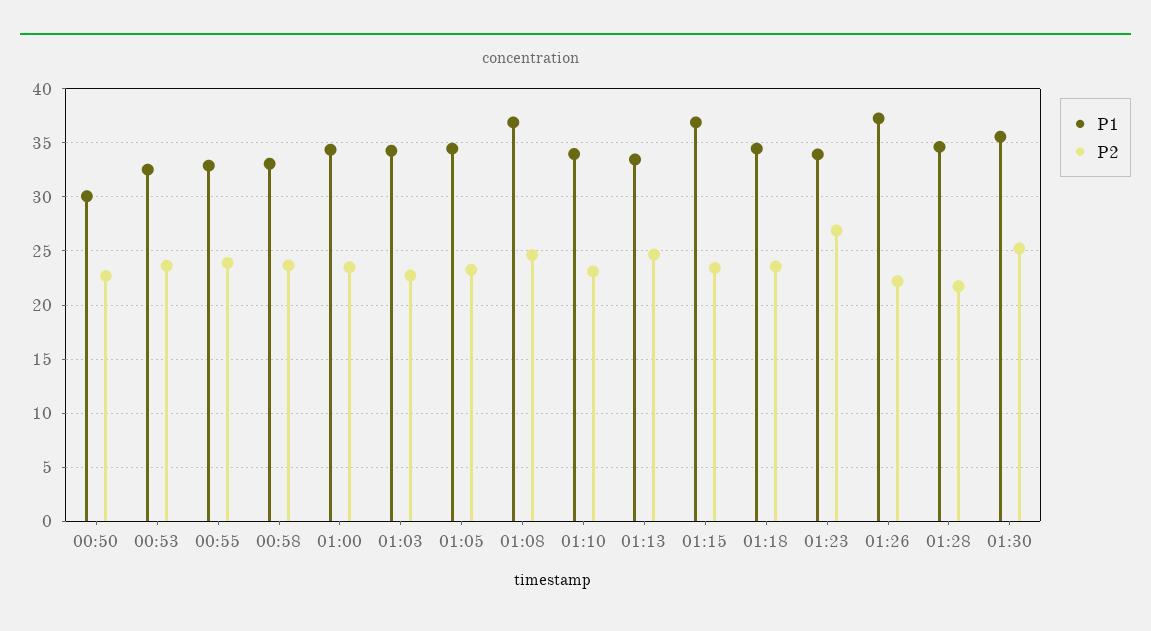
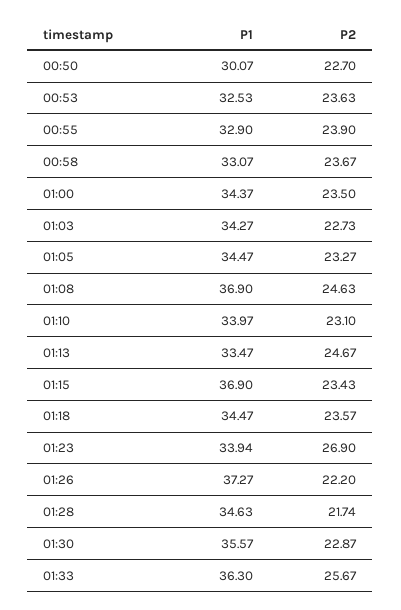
P2, 01:30: 25 -> 22.87
P1, 01:33: none -> 36.3
P2, 01:33: none -> 25.67

